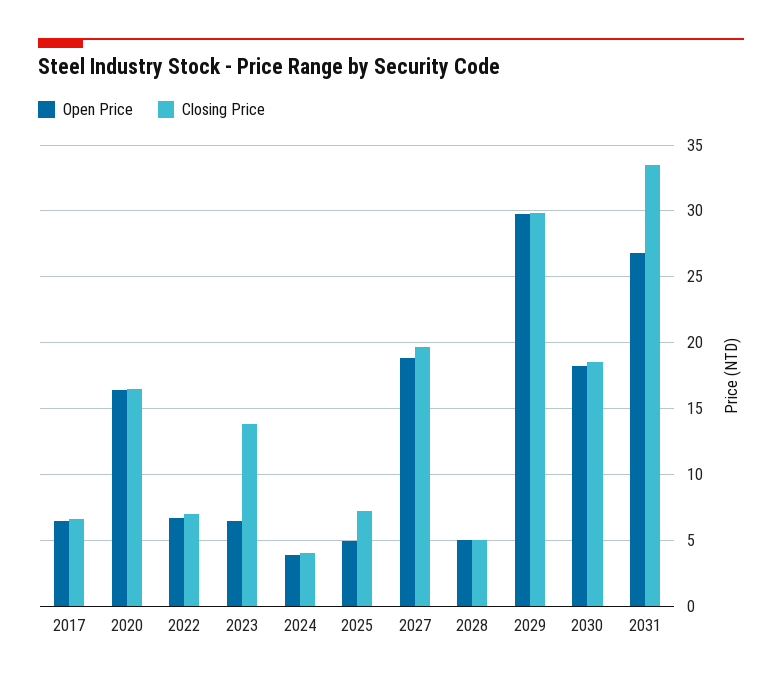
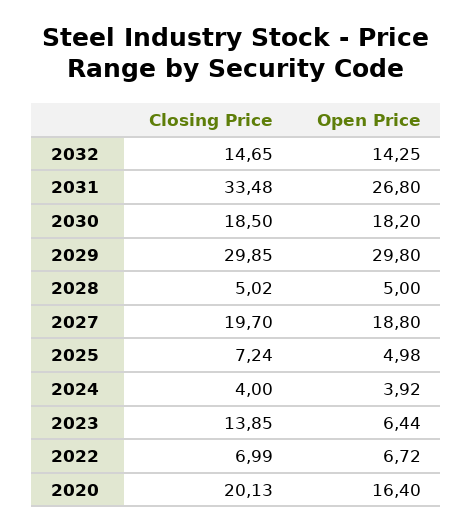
Open Price, 2017: 6.5 -> none
Closing Price, 2017: 6.5 -> none
Closing Price, 2020: 16.5 -> 20.13
Closing Price, 2032: none -> 14.65
Open Price, 2032: none -> 14.25

